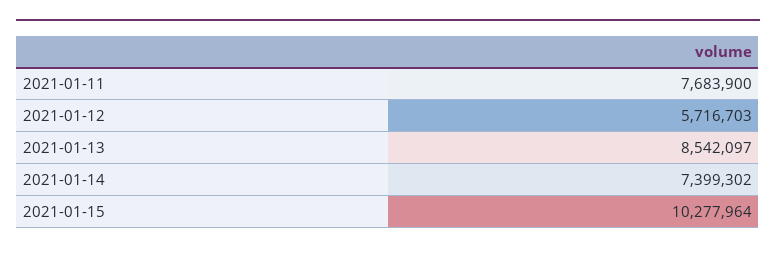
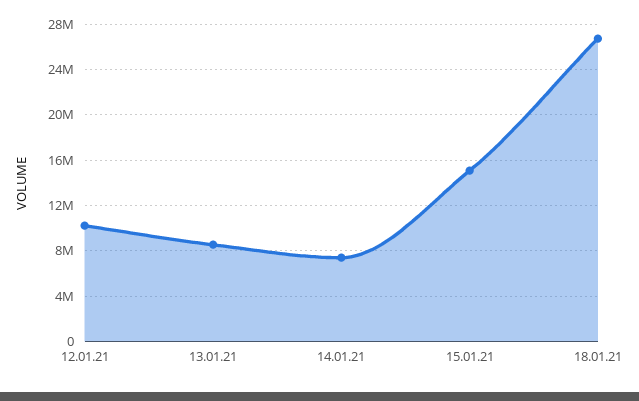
2021-01-11: 7683900 -> none
2021-01-12: 5716703 -> 10000000
2021-01-15: 10277964 -> 15000000
18.01.21: none -> 27000000

